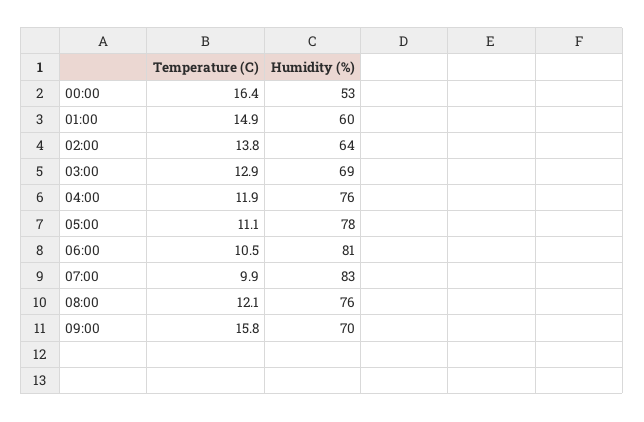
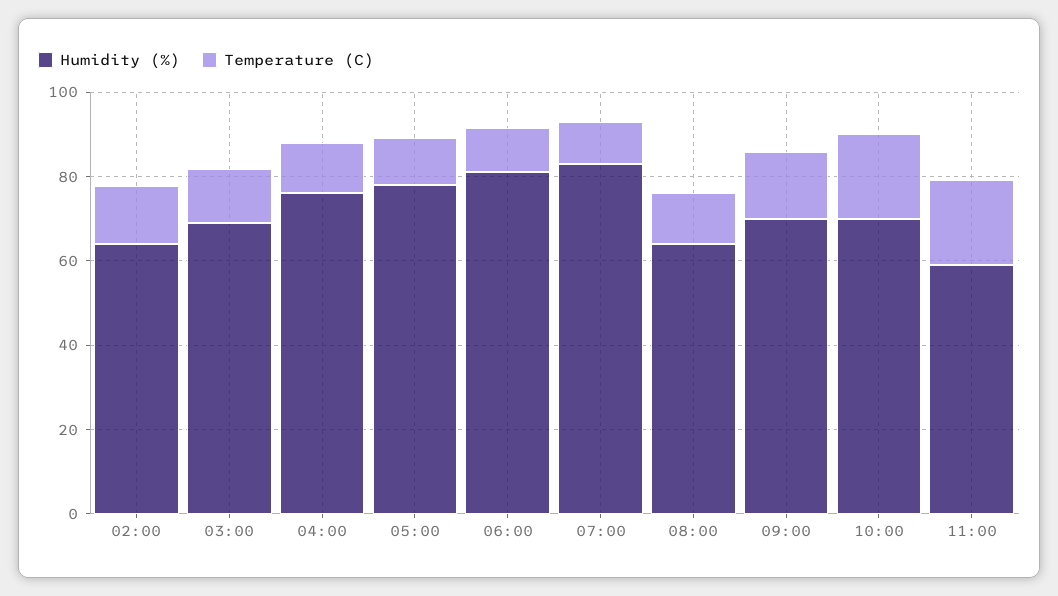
Temperature (C), 00:00: 16.4 -> none
Humidity (%), 00:00: 53 -> none
Temperature (C), 01:00: 14.9 -> none
Humidity (%), 01:00: 60 -> none
Humidity (%), 08:00: 76 -> 65
Humidity (%), 10:00: none -> 70
Temperature (C), 10:00: none -> 20
Humidity (%), 11:00: none -> 60
Temperature (C), 11:00: none -> 20

